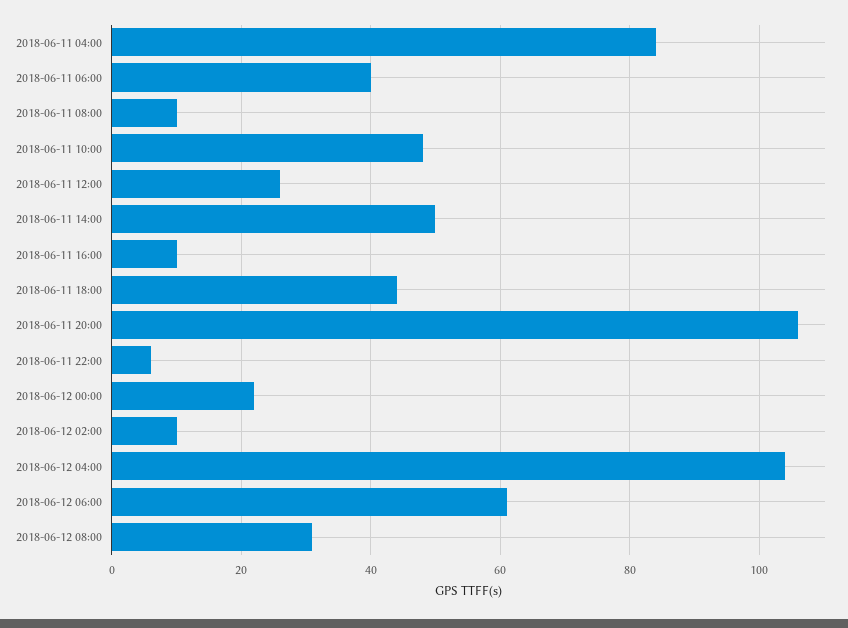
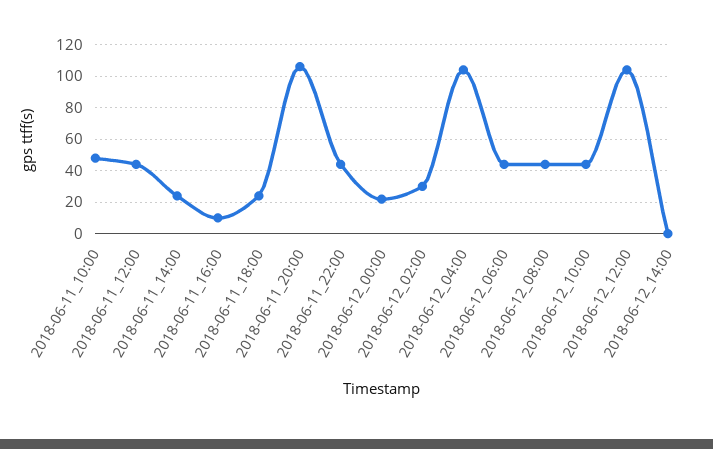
2018-06-11 04:00: 85 -> none
2018-06-11 06:00: 40 -> none
2018-06-11 08:00: 10 -> none
2018-06-11 12:00: 25 -> 45
2018-06-11 14:00: 50 -> 25
2018-06-11 18:00: 45 -> 25
2018-06-11 22:00: 5 -> 45
2018-06-12 02:00: 10 -> 30
2018-06-12 06:00: 60 -> 45
2018-06-12 08:00: 30 -> 45
2018-06-12_10:00: none -> 45
2018-06-12_12:00: none -> 105
2018-06-12_14:00: none -> 0

